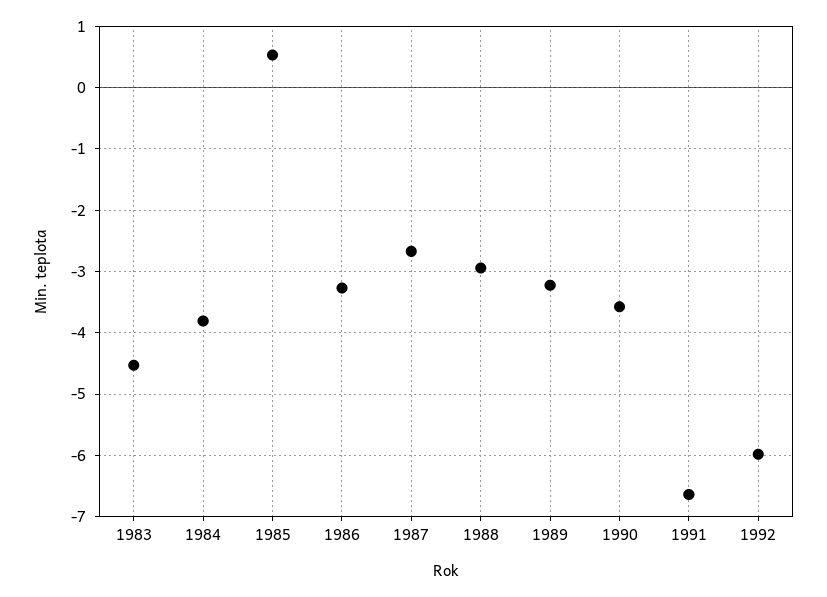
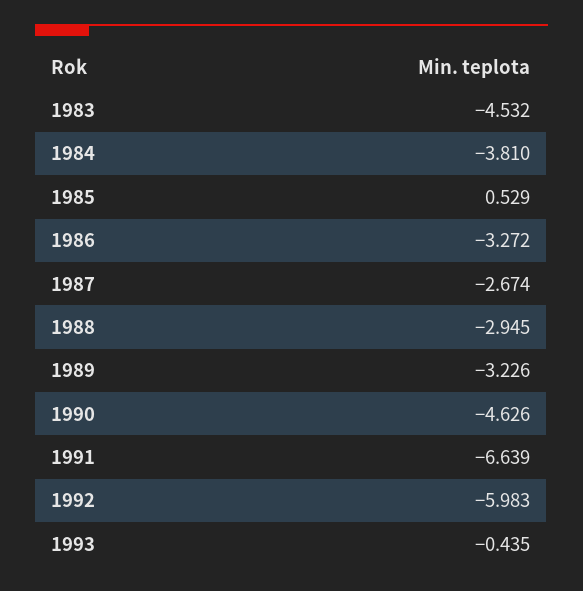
1990: -3.6 -> -4.626
1993: none -> -0.435

